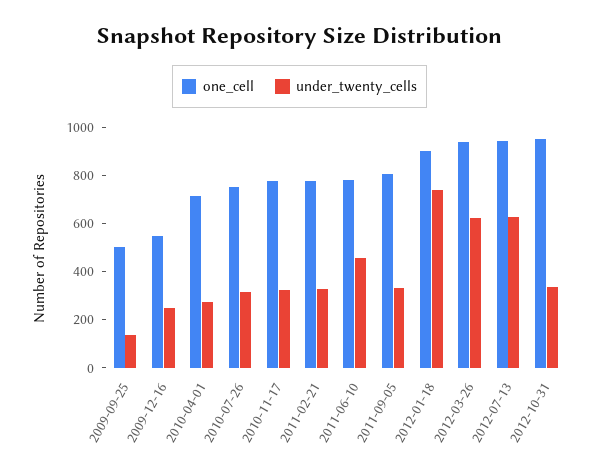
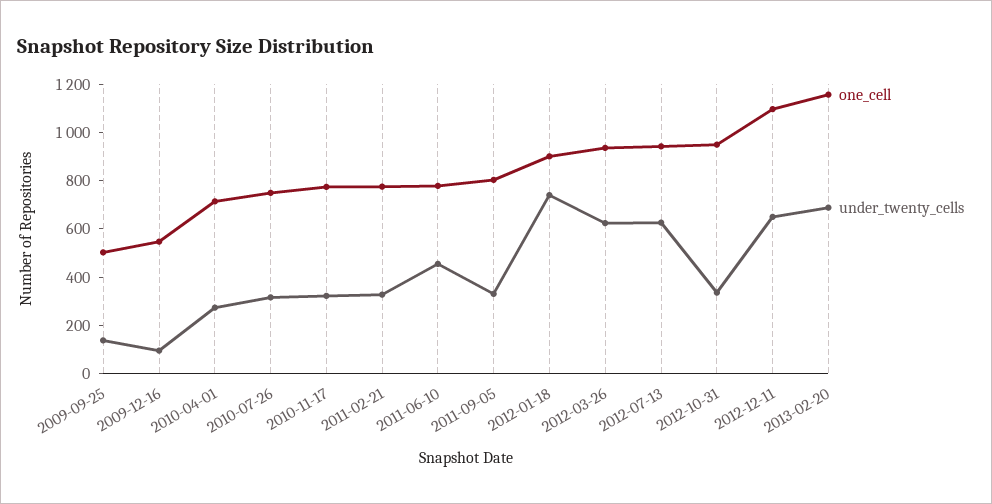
under_twenty_cells, 2009-12-16: 250 -> 100
one_cell, 2012-12-11: none -> 1100
under_twenty_cells, 2012-12-11: none -> 650
one_cell, 2013-02-20: none -> 1150
under_twenty_cells, 2013-02-20: none -> 700

